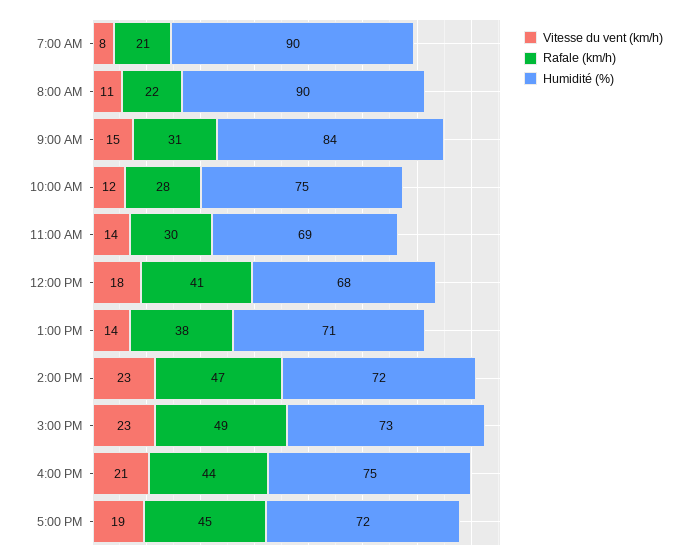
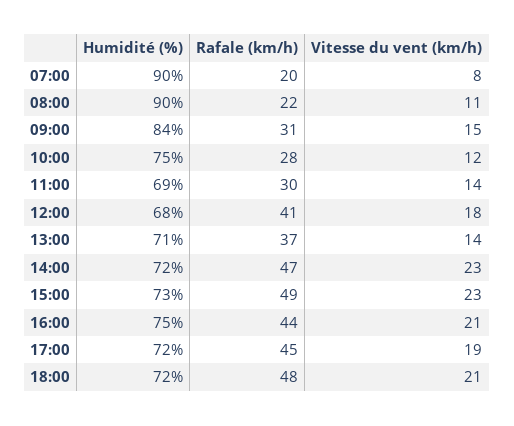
Rafale (km/h), 7:00 AM: 21 -> 20
Rafale (km/h), 1:00 PM: 38 -> 37
Humidité (%), 18:00: none -> 72
Rafale (km/h), 18:00: none -> 48
Vitesse du vent (km/h), 18:00: none -> 21

